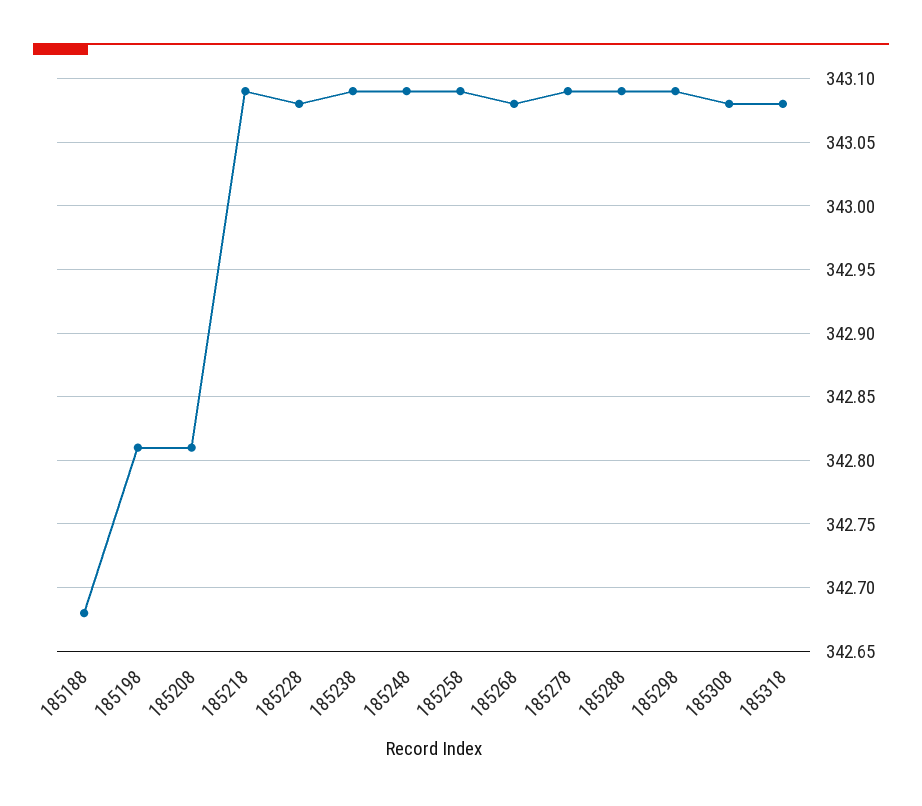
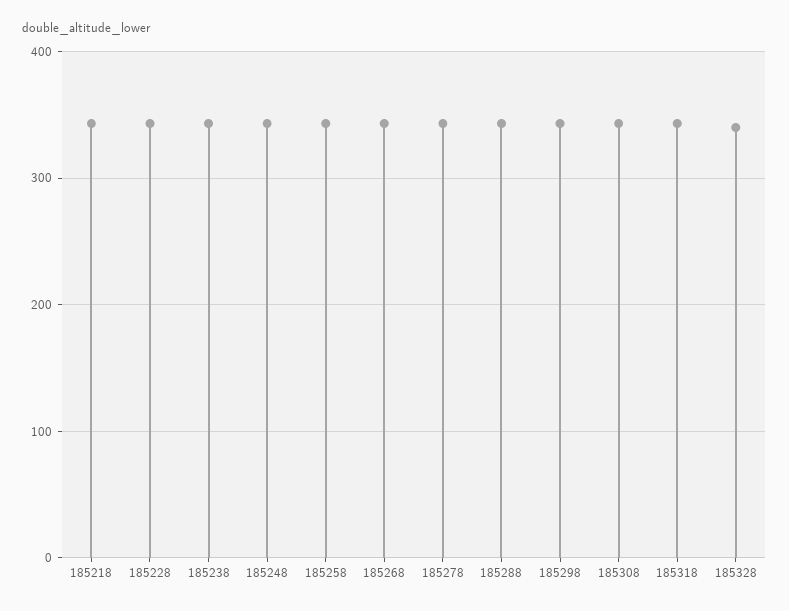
185188: 342.68 -> none
185198: 342.81 -> none
185208: 342.81 -> none
185328: none -> 340

